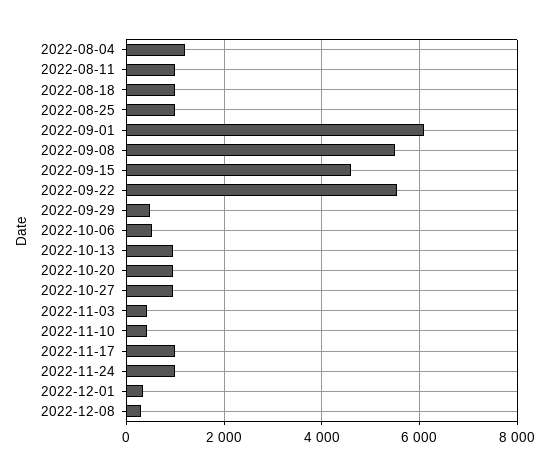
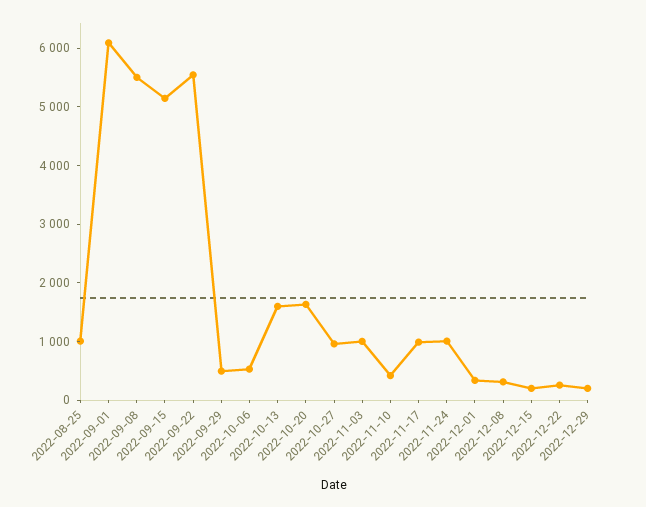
2022-08-04: 1200 -> none
2022-08-11: 1000 -> none
2022-08-18: 1000 -> none
2022-09-15: 4600 -> 5200
2022-10-13: 1000 -> 1600
2022-10-20: 1000 -> 1600
2022-11-03: 400 -> 1000
2022-12-15: none -> 200
2022-12-22: none -> 200
2022-12-29: none -> 200

